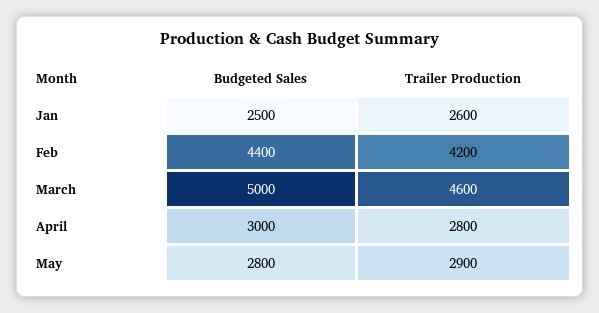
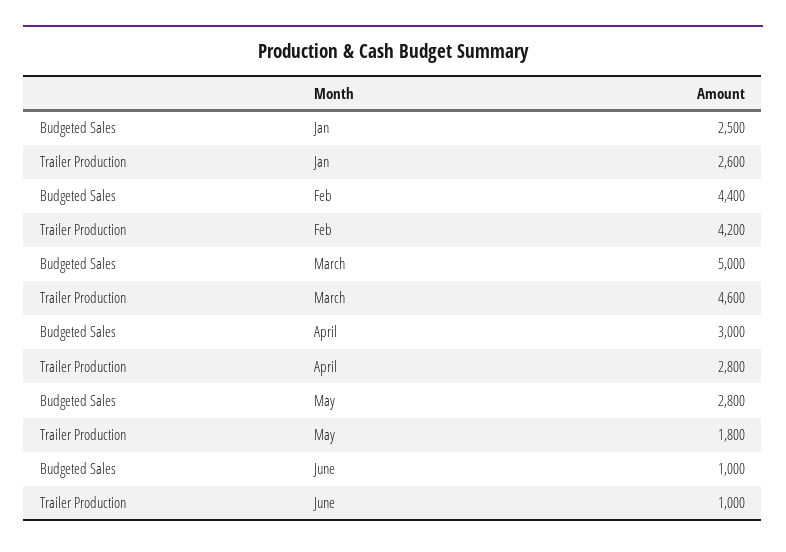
Trailer Production, May: 2900 -> 1800
Budgeted Sales, June: none -> 1000
Trailer Production, June: none -> 1000

